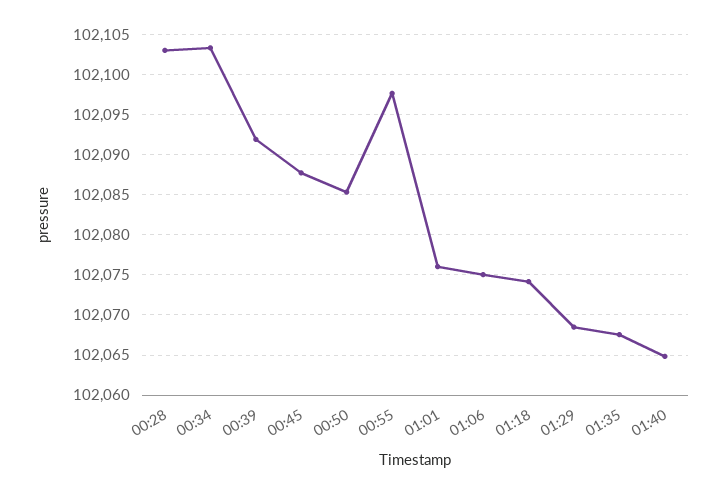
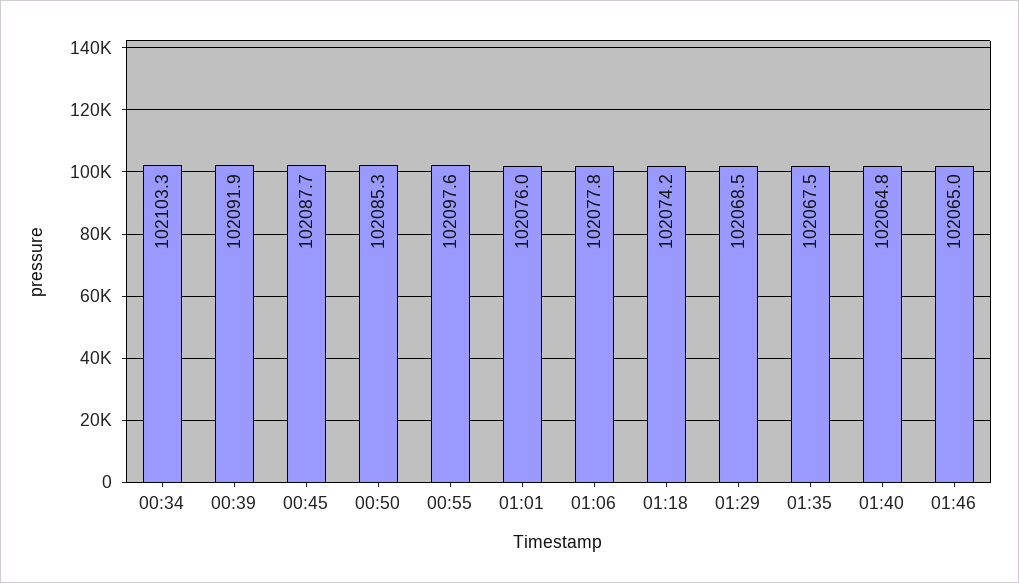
00:28: 102103 -> none
01:06: 102075 -> 102077.8
01:46: none -> 102065

